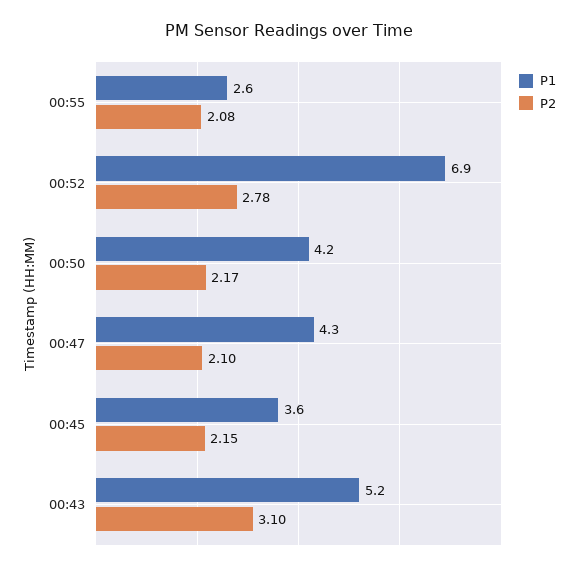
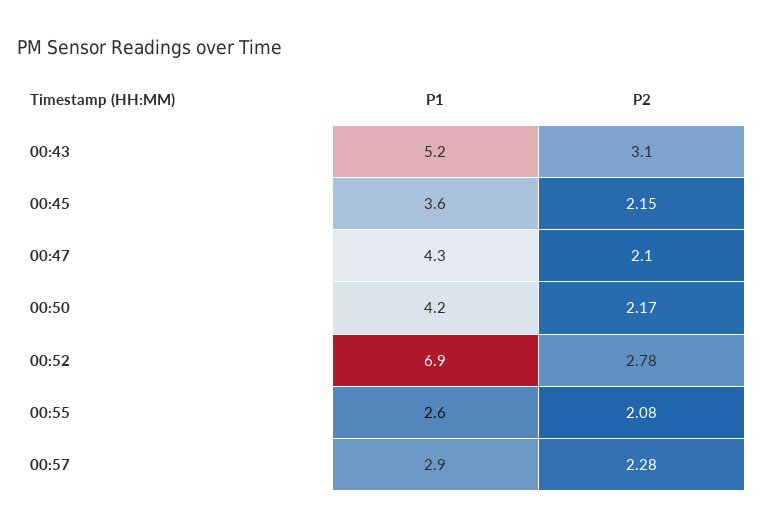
P1, 00:57: none -> 2.9
P2, 00:57: none -> 2.28

